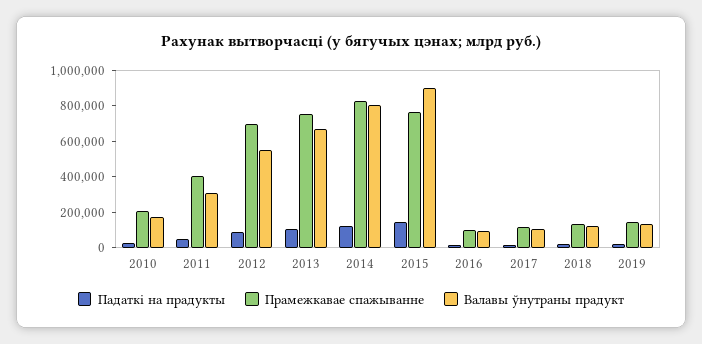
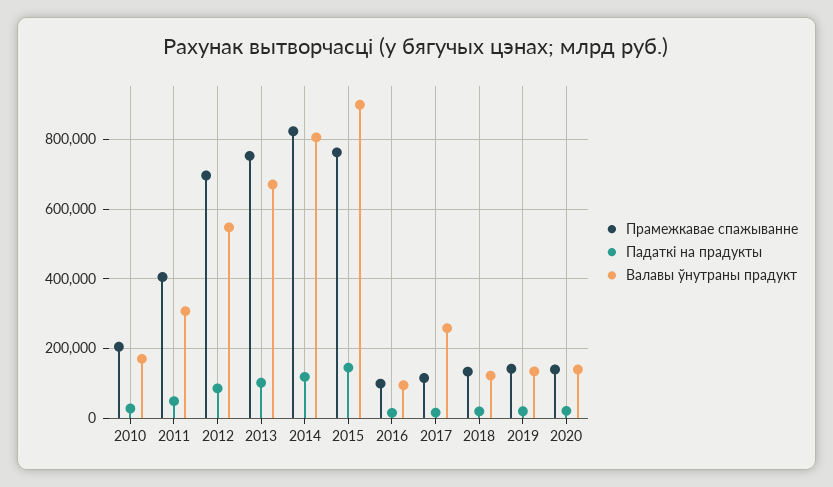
Валавы ўнутраны прадукт, 2017: 100000 -> 260000
Прамежкавае спажыванне, 2020: none -> 140000
Падаткі на прадукты, 2020: none -> 20000
Валавы ўнутраны прадукт, 2020: none -> 140000

